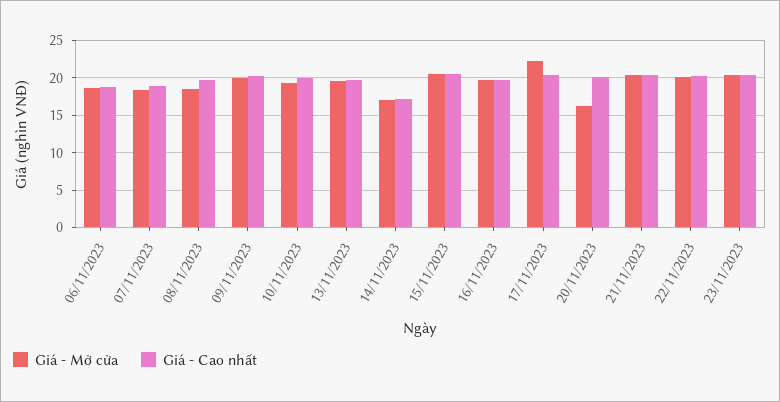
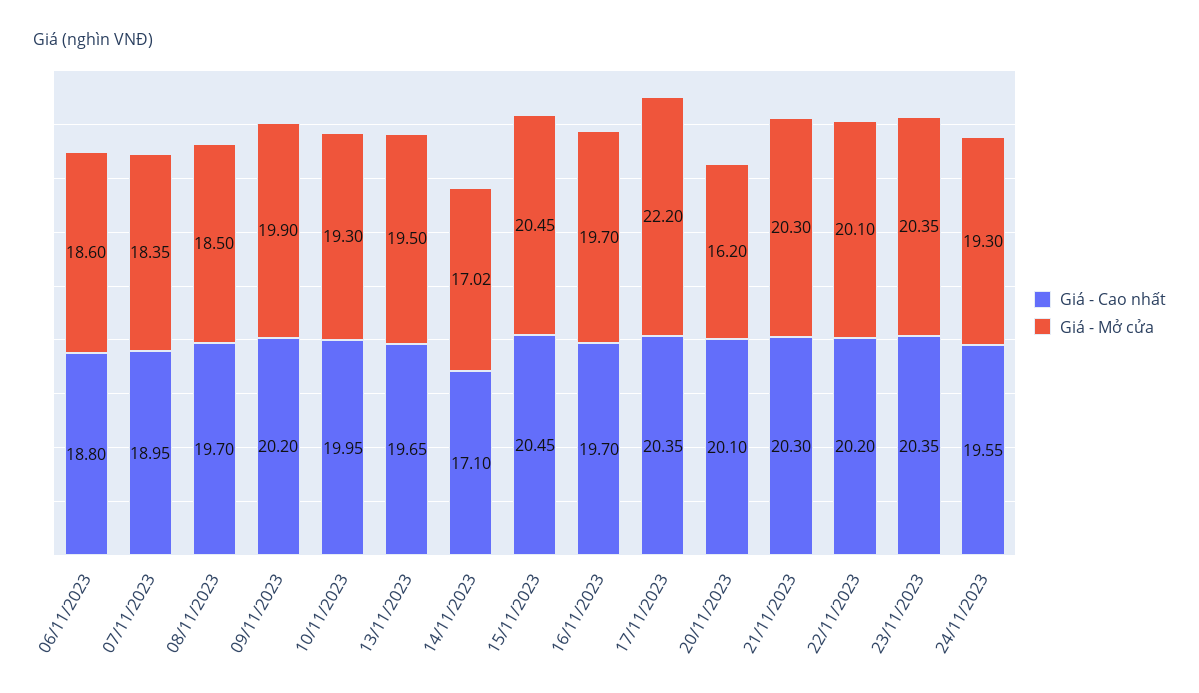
Giá - Cao nhất, 24/11/2023: none -> 19.55
Giá - Mở cửa, 24/11/2023: none -> 19.3

